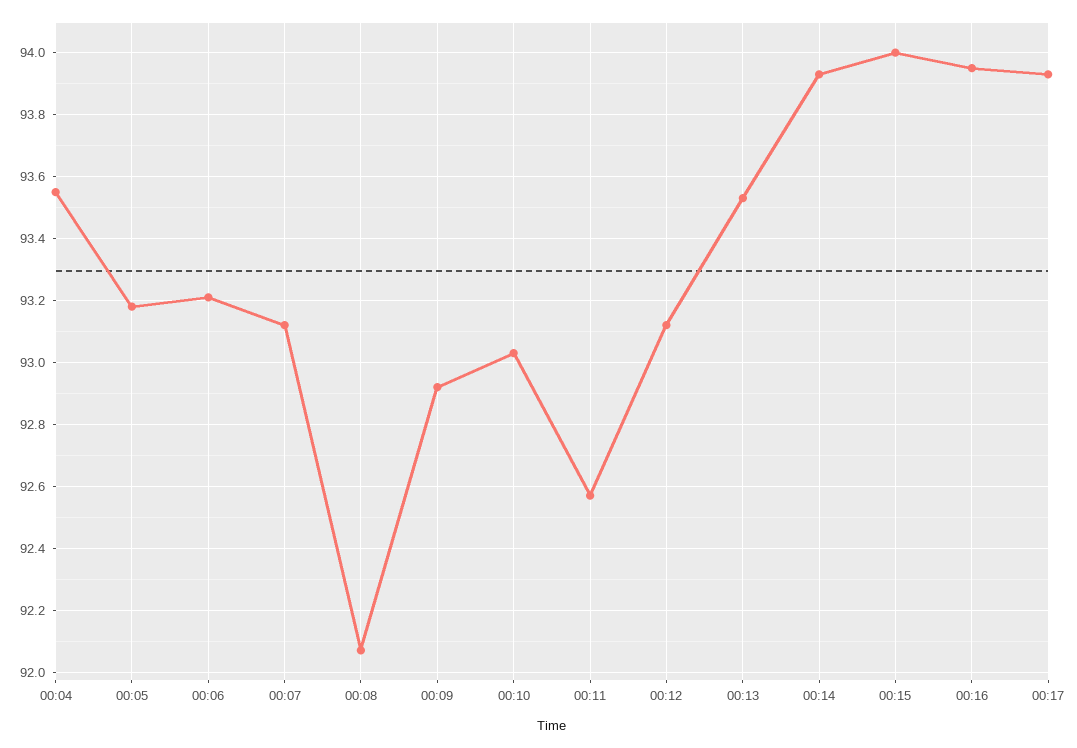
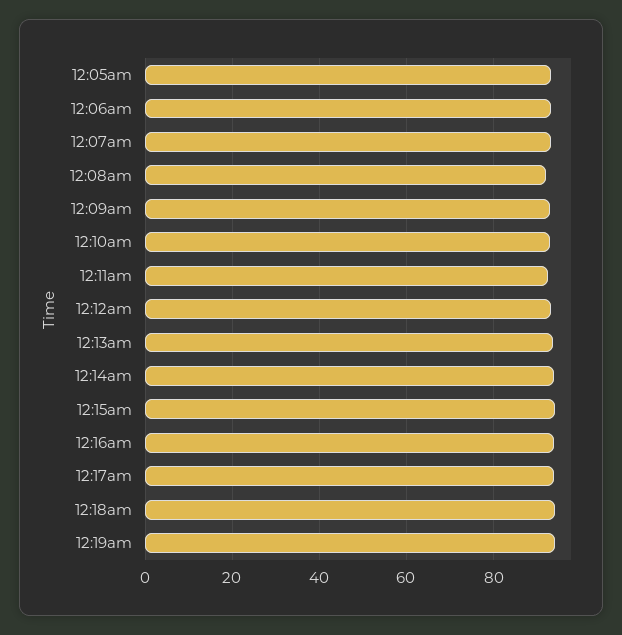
00:04: 93.55 -> none
12:18am: none -> 94
12:19am: none -> 94

